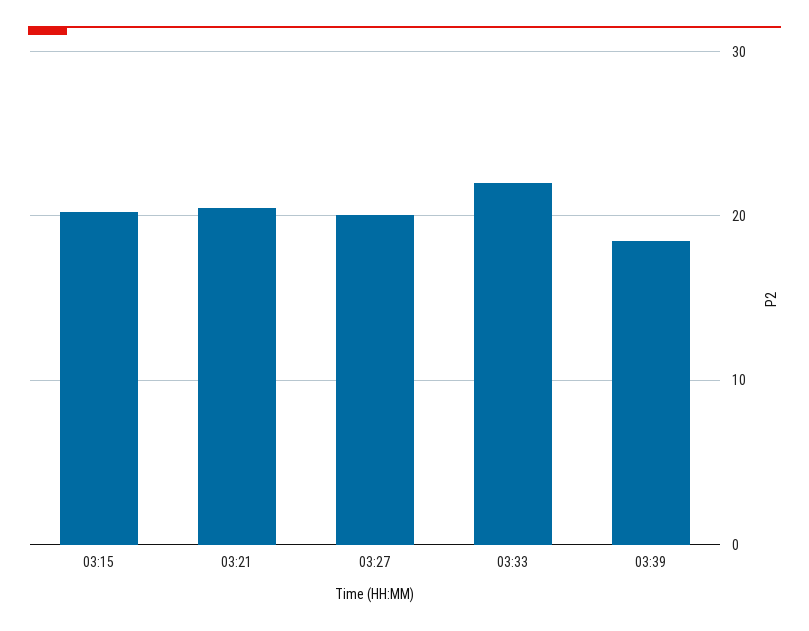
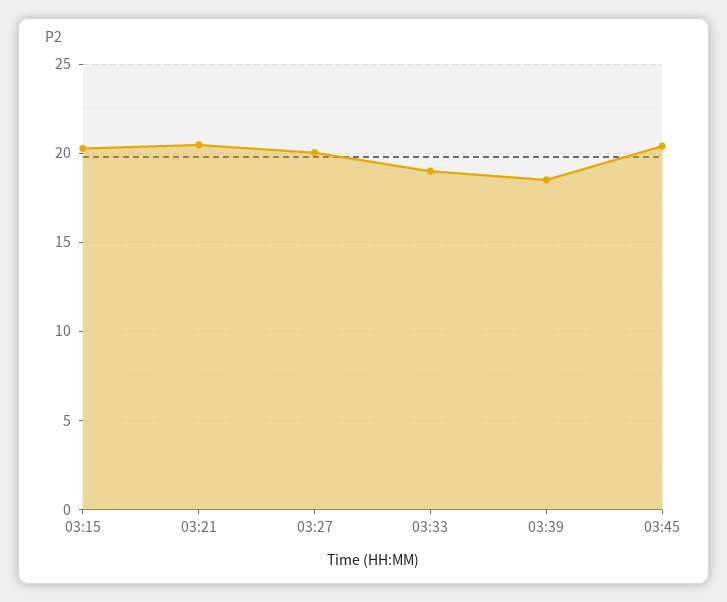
03:33: 22 -> 19
03:45: none -> 20.5

